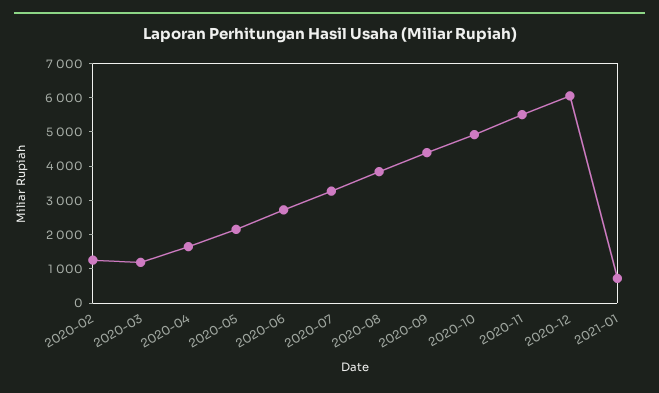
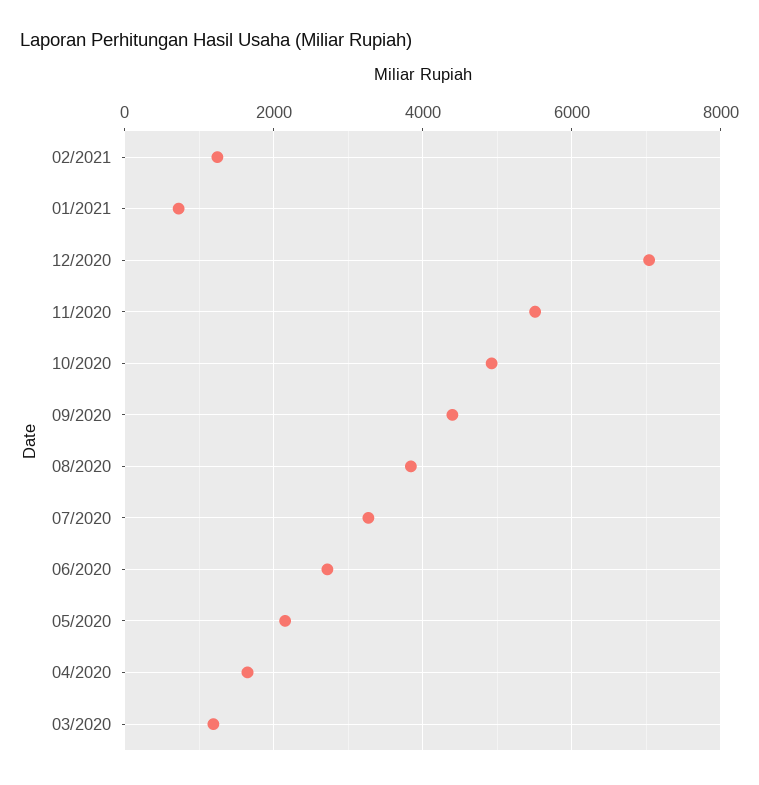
2020-02: 1250 -> none
2020-12: 6000 -> 7000
02/2021: none -> 1200

